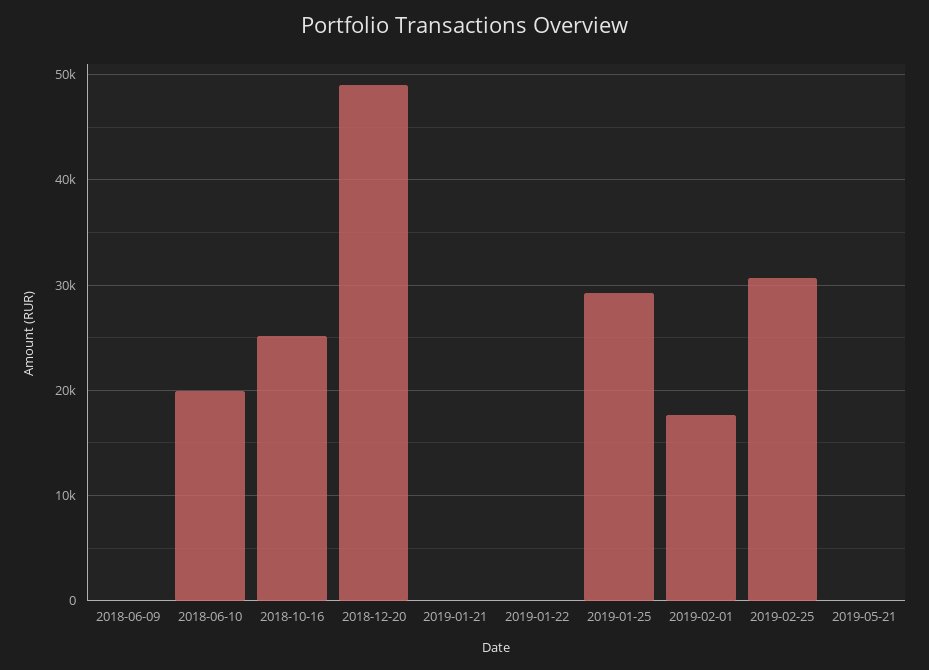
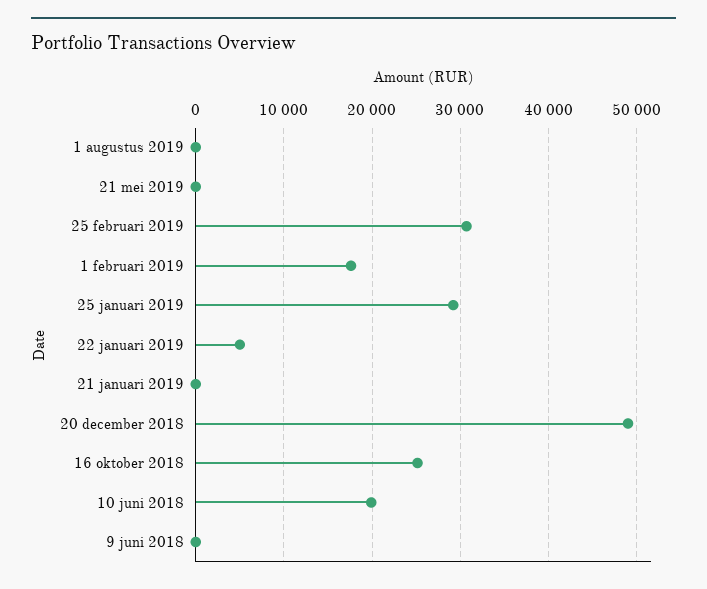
2019-01-22: 0 -> 5000
1 augustus 2019: none -> 0

